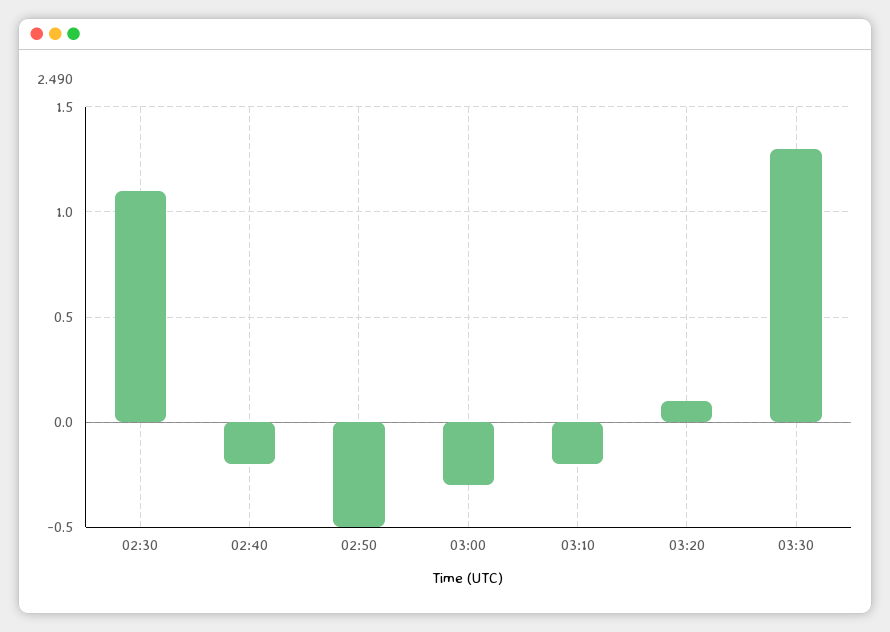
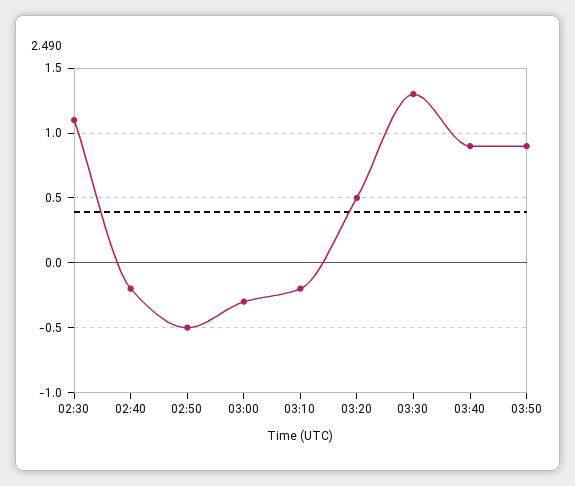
03:20: 0.1 -> 0.5
03:40: none -> 0.9
03:50: none -> 0.9

